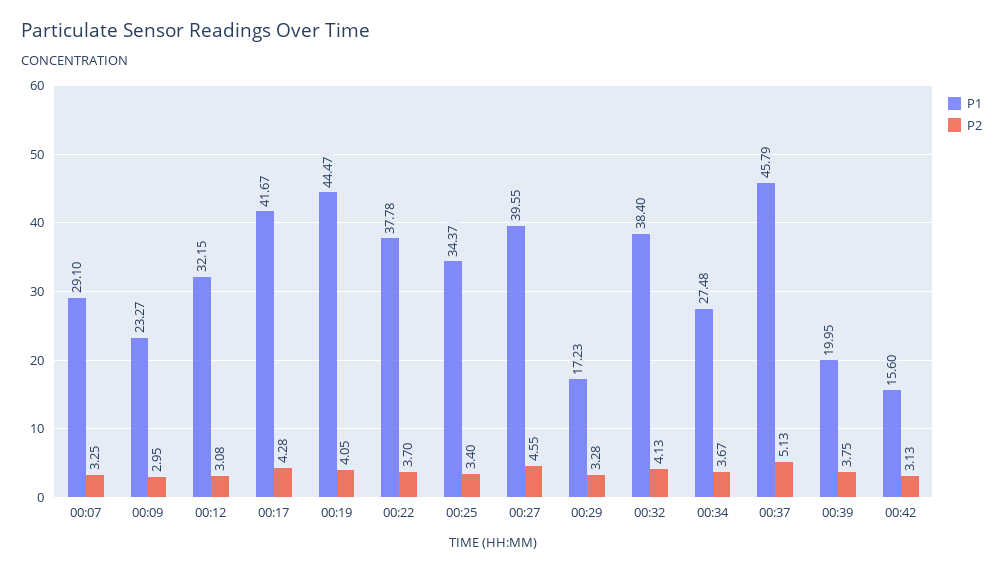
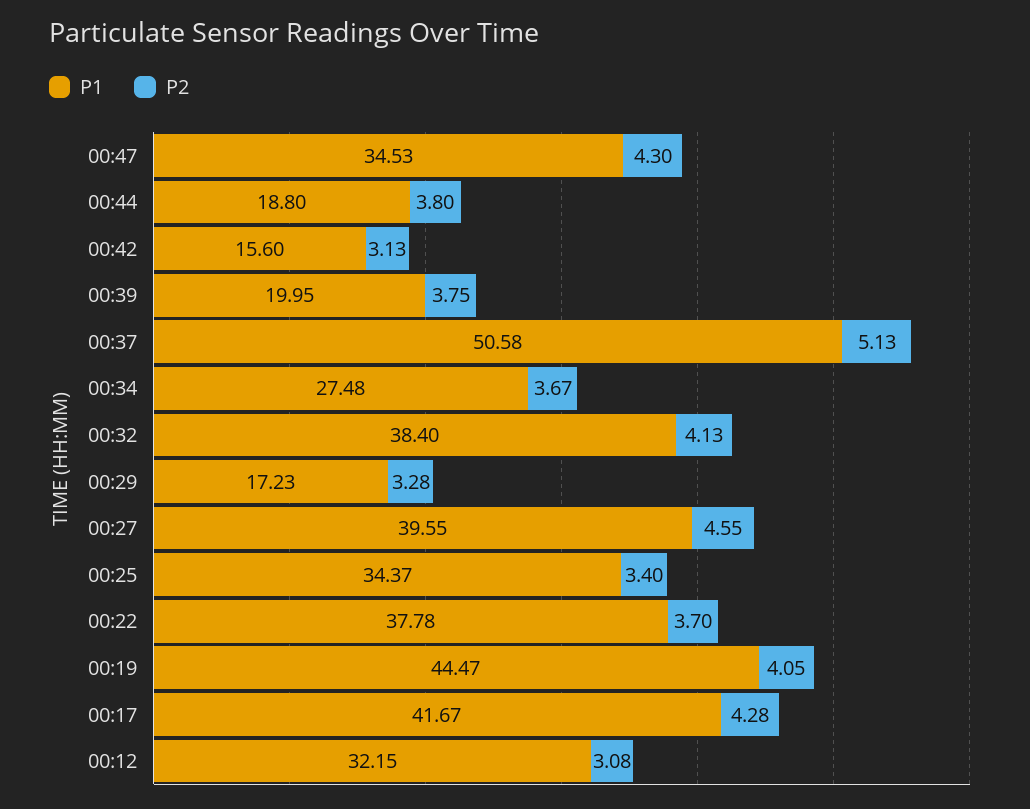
P1, 00:07: 29.1 -> none
P2, 00:07: 3.25 -> none
P1, 00:09: 23.27 -> none
P2, 00:09: 2.95 -> none
P1, 00:37: 45.79 -> 50.58
P1, 00:47: none -> 34.53
P2, 00:47: none -> 4.3
P1, 00:44: none -> 18.8
P2, 00:44: none -> 3.8

